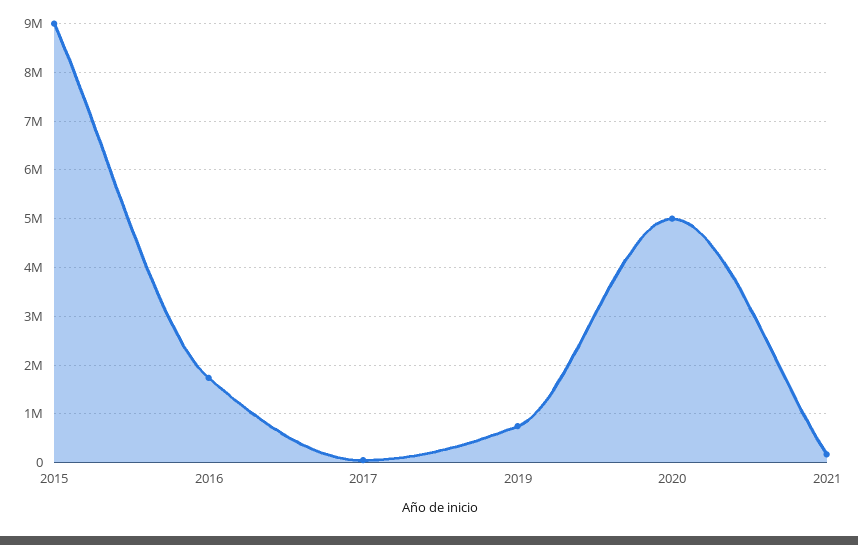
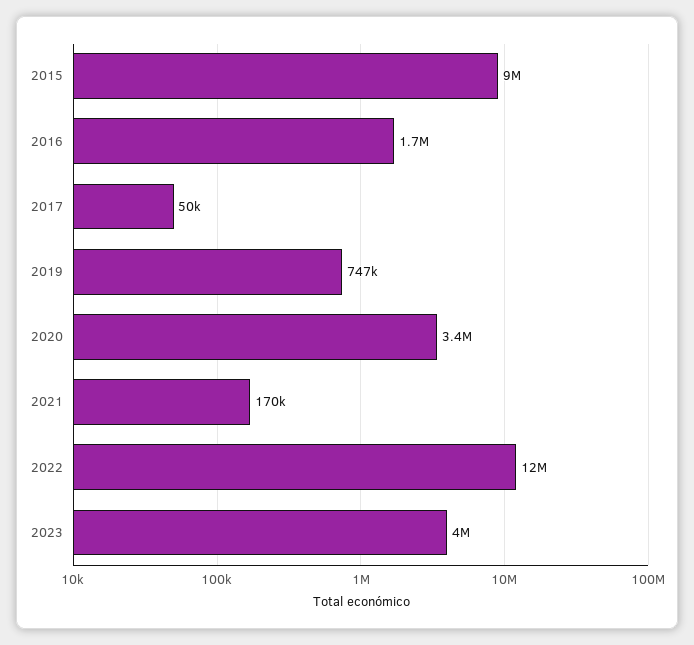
2020: 5000000 -> 3400000
2022: none -> 12000000
2023: none -> 4000000

